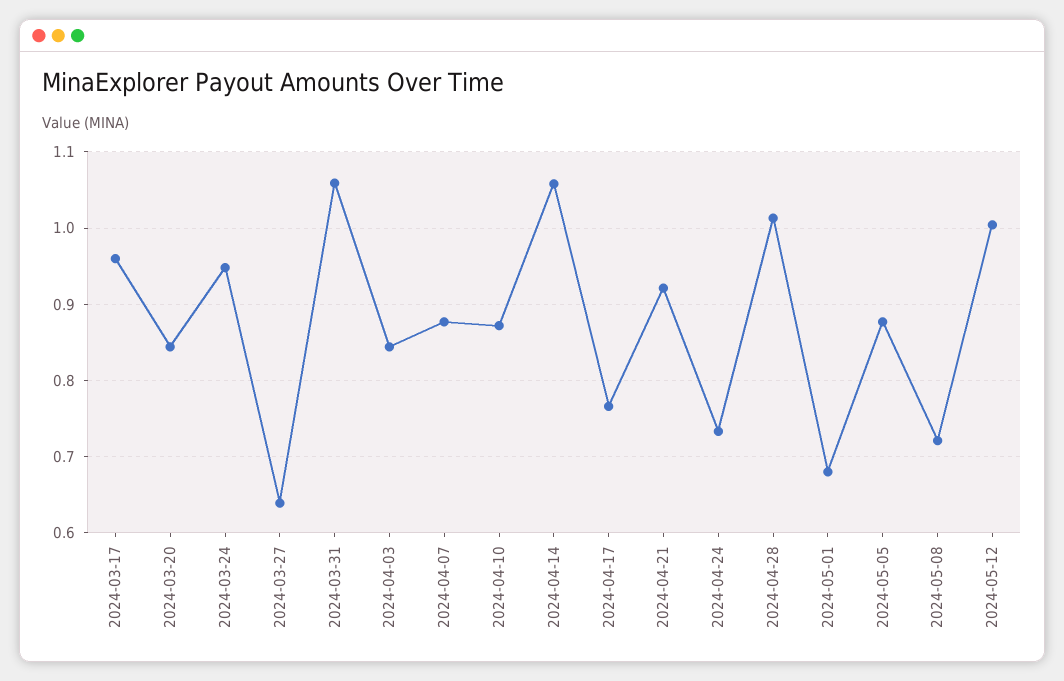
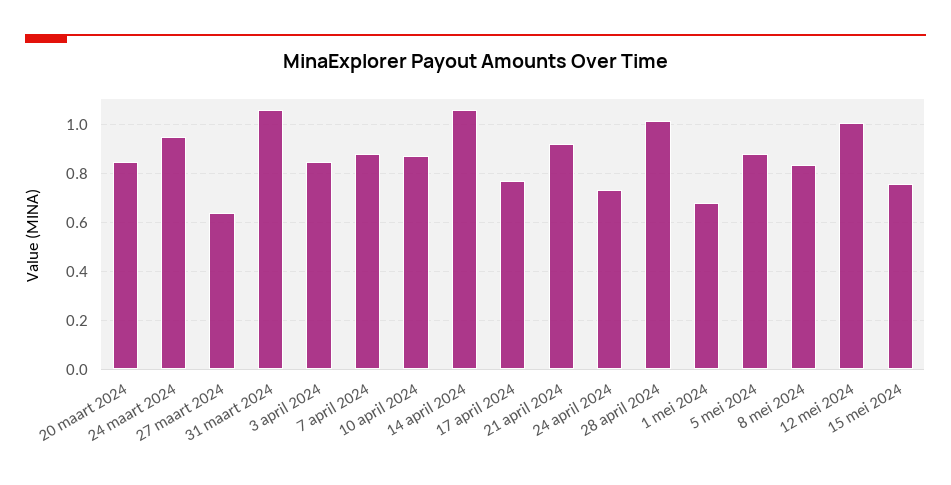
2024-03-17: 0.96 -> none
2024-05-08: 0.72 -> 0.825
15 mei 2024: none -> 0.75

